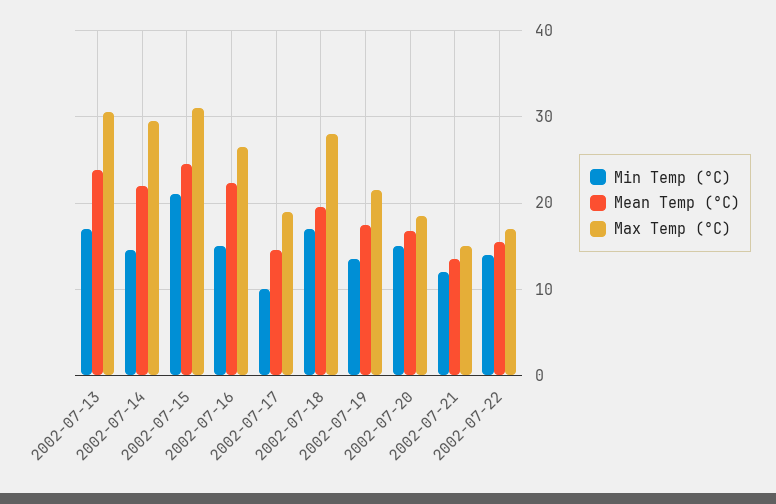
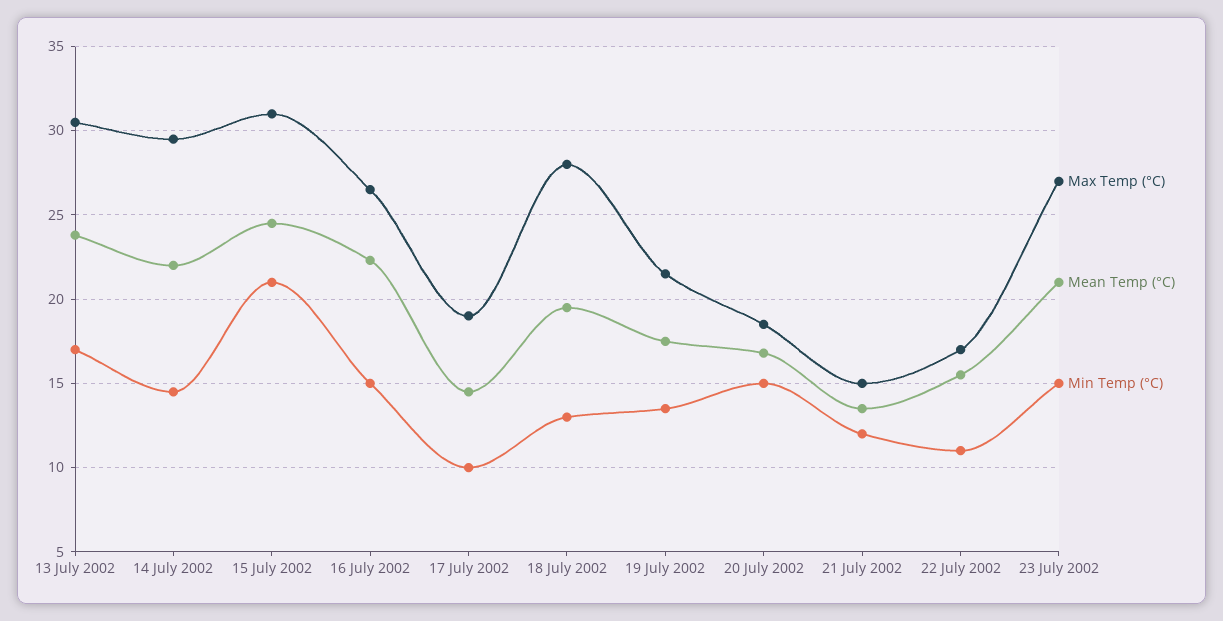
Min Temp (°C), 2002-07-18: 17 -> 13
Min Temp (°C), 2002-07-22: 14 -> 11
Max Temp (°C), 23 July 2002: none -> 27
Mean Temp (°C), 23 July 2002: none -> 21
Min Temp (°C), 23 July 2002: none -> 15

